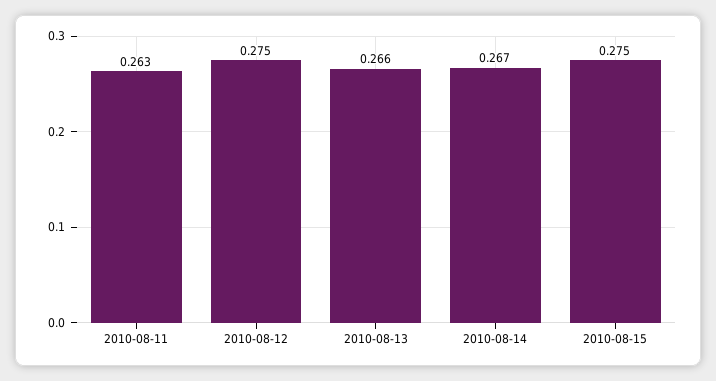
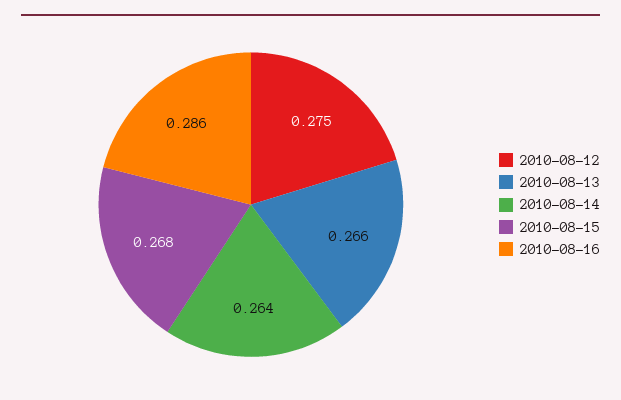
2010-08-11: 0.263 -> none
2010-08-14: 0.267 -> 0.264
2010-08-15: 0.275 -> 0.268
2010-08-16: none -> 0.286

